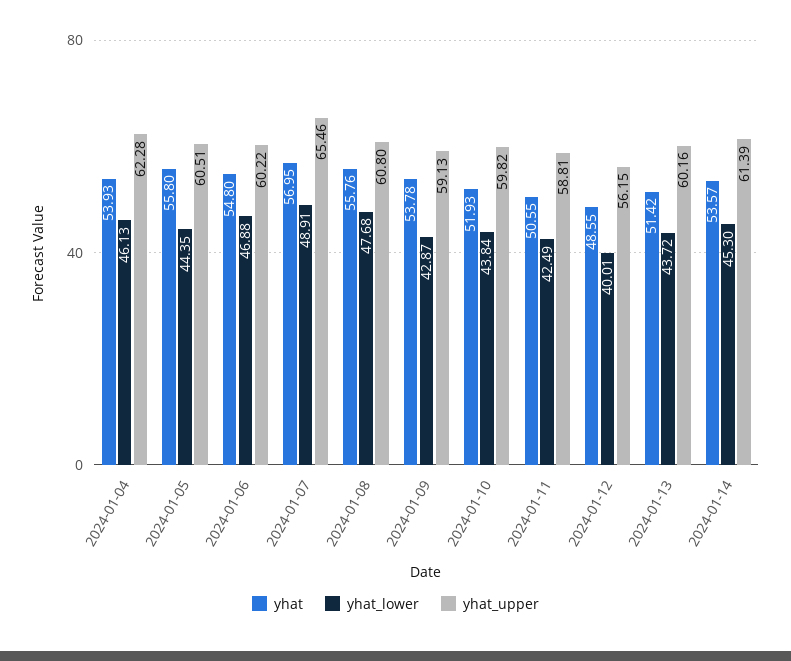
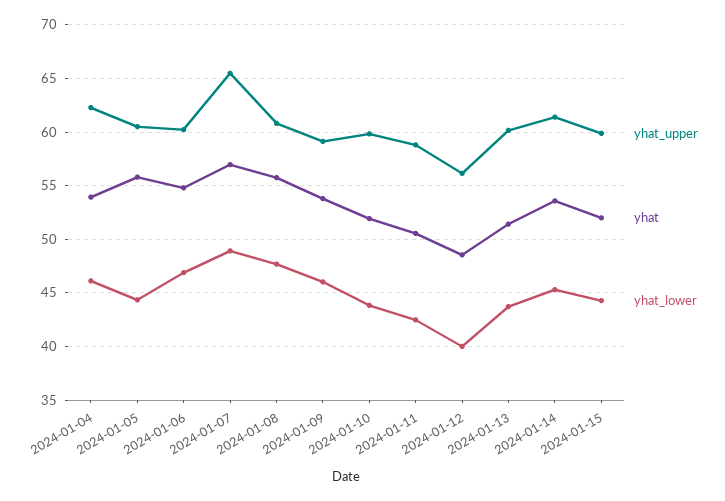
yhat_lower, 2024-01-09: 42.87 -> 46
yhat_upper, 2024-01-15: none -> 60
yhat, 2024-01-15: none -> 52
yhat_lower, 2024-01-15: none -> 44

